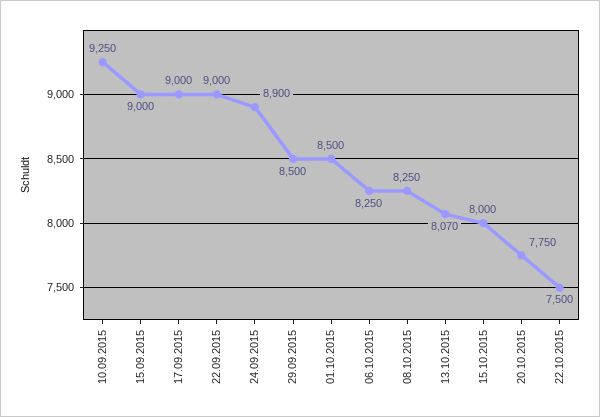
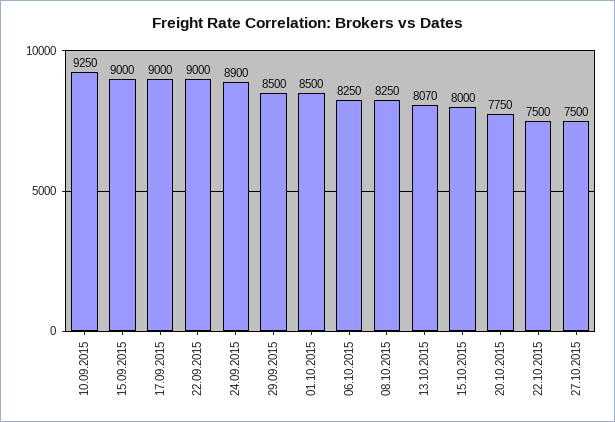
27.10.2015: none -> 7500

